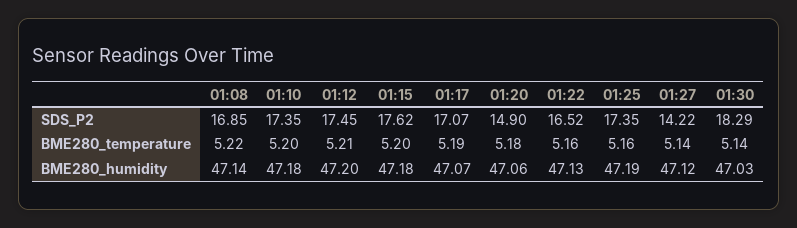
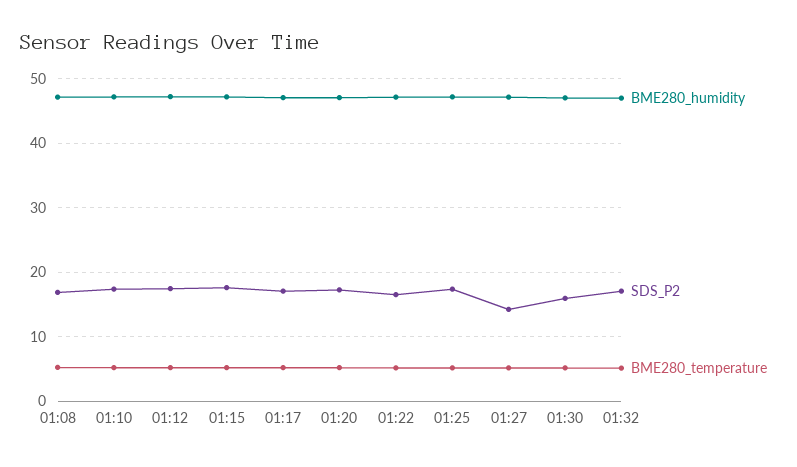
SDS_P2, 01:20: 14.9 -> 17
SDS_P2, 01:30: 18.29 -> 16
BME280_humidity, 01:32: none -> 47
SDS_P2, 01:32: none -> 17
BME280_temperature, 01:32: none -> 5

